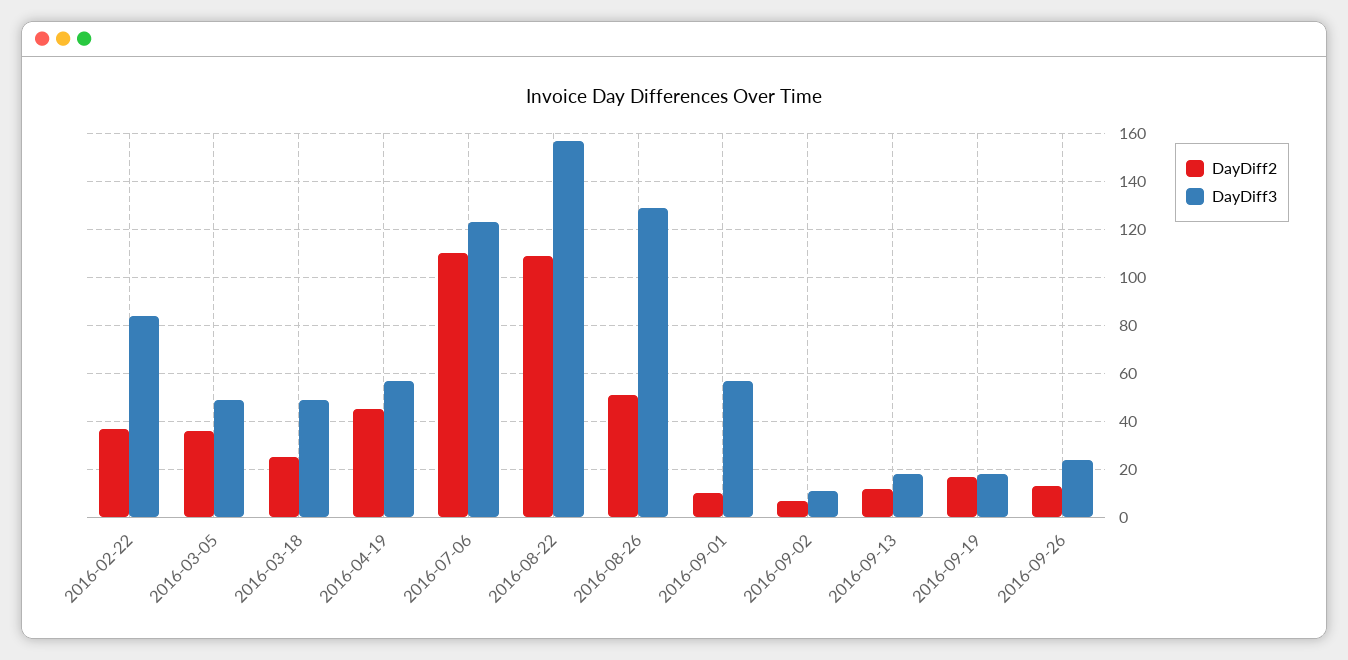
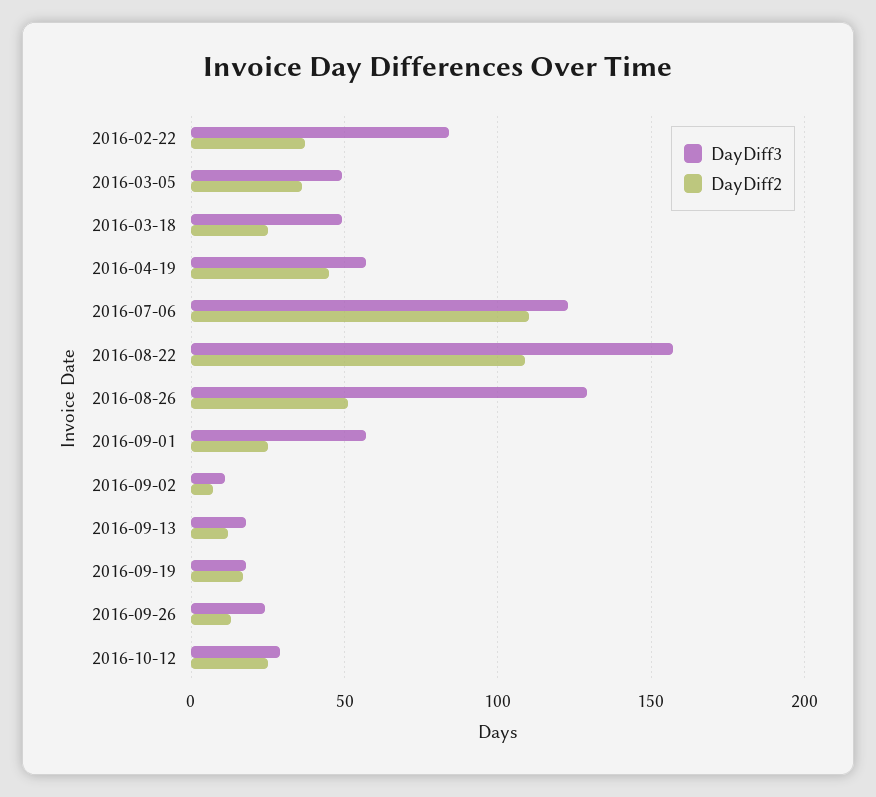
DayDiff2, 2016-09-01: 10 -> 25
DayDiff3, 2016-10-12: none -> 30
DayDiff2, 2016-10-12: none -> 25

